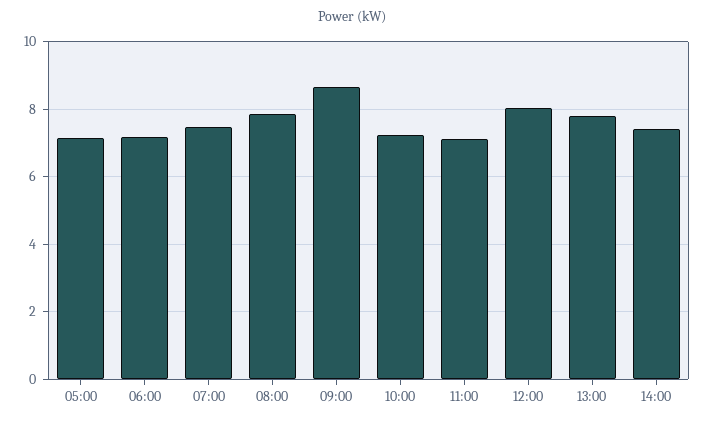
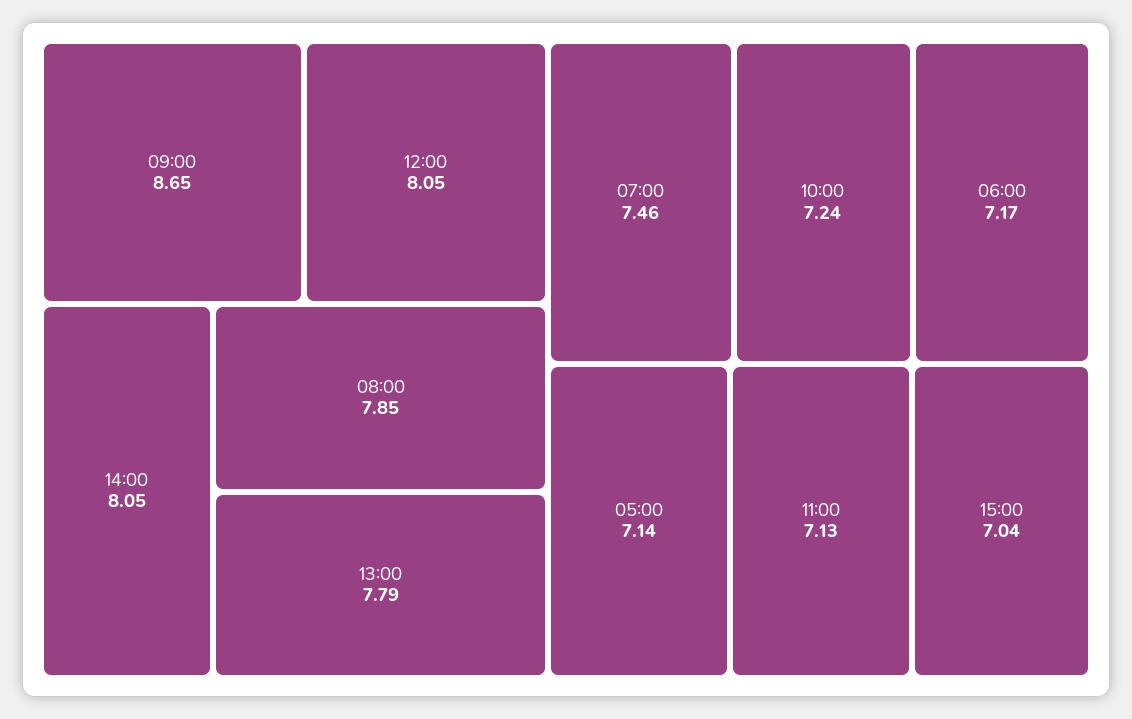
14:00: 7.4 -> 8.05
15:00: none -> 7.04

